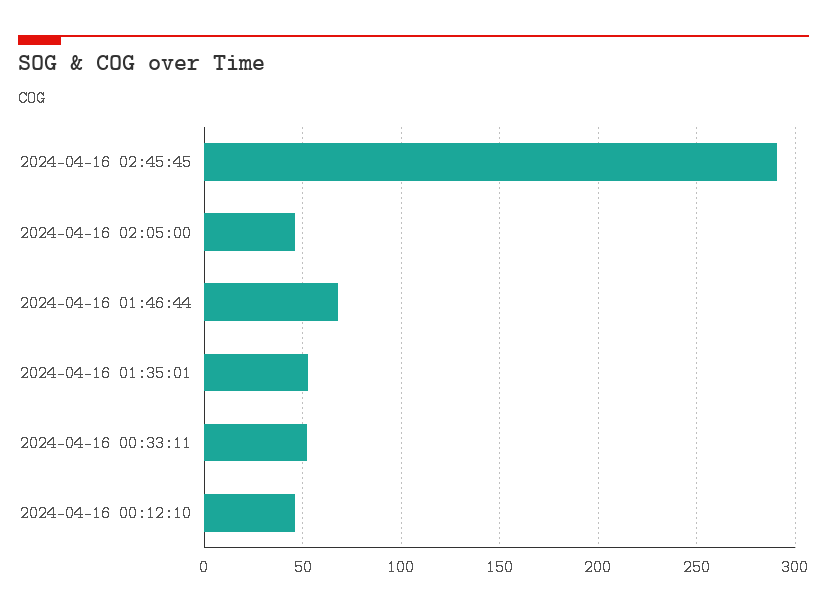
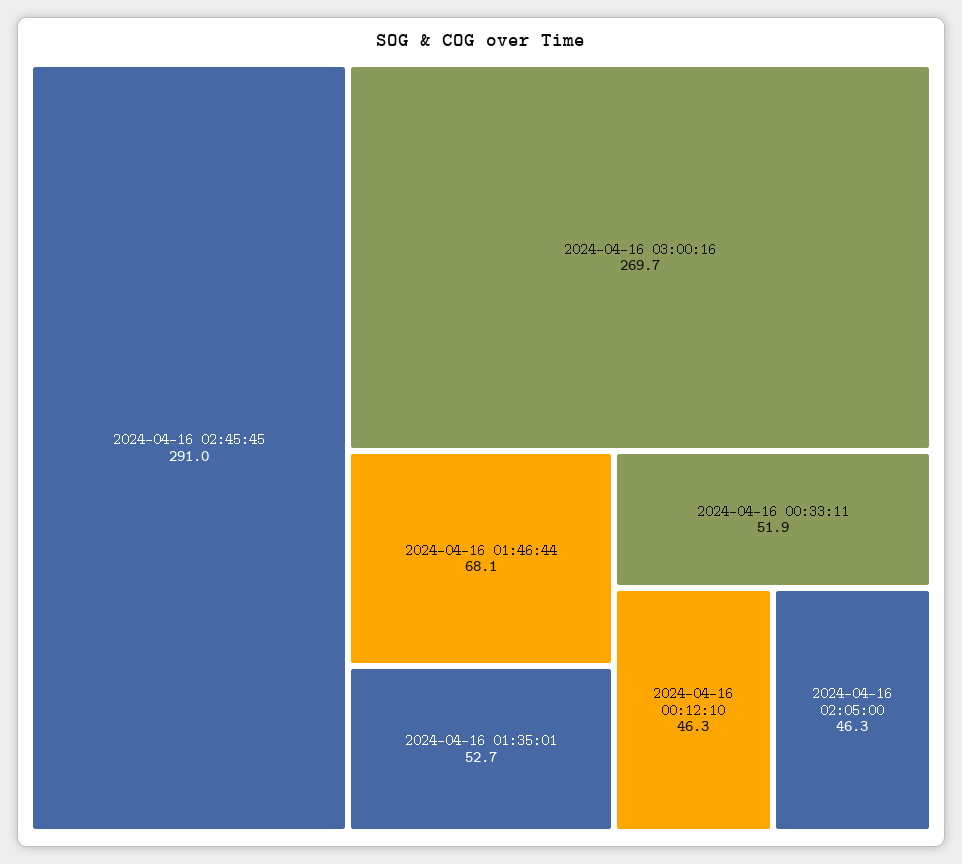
2024-04-16 03:00:16: none -> 269.7

